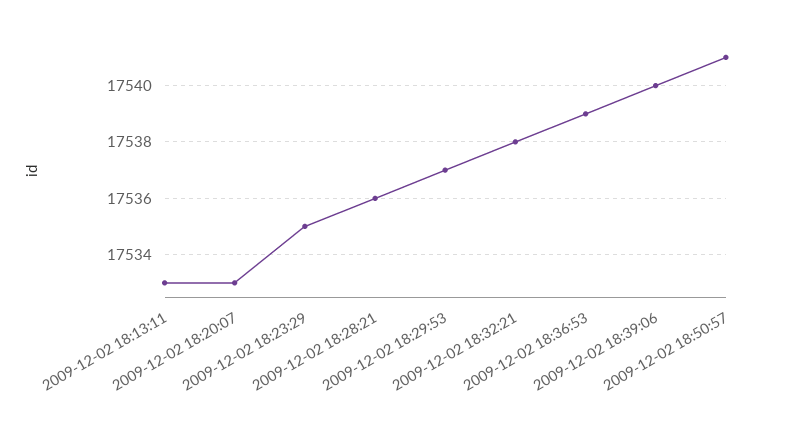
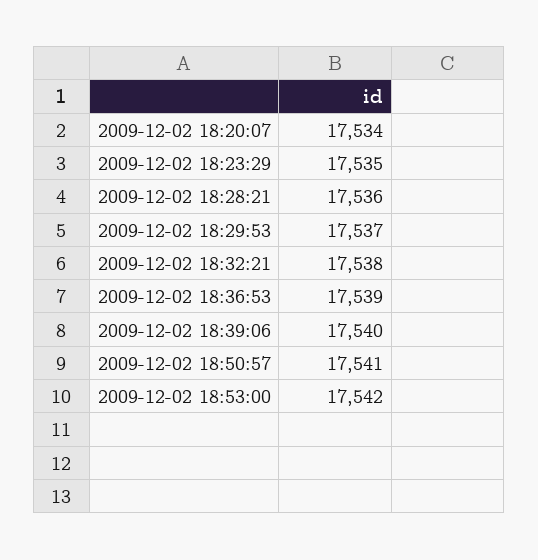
2009-12-02 18:13:11: 17533 -> none
2009-12-02 18:20:07: 17533 -> 17534
2009-12-02 18:53:00: none -> 17542

